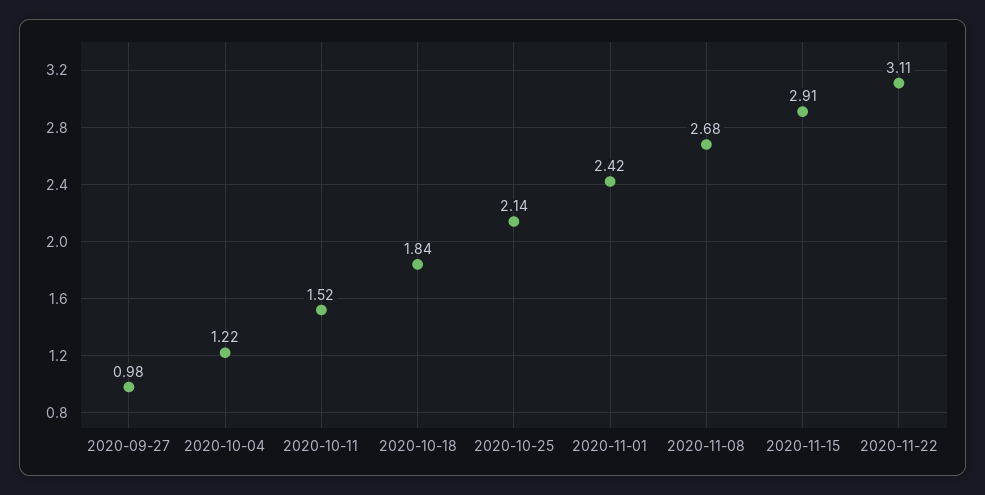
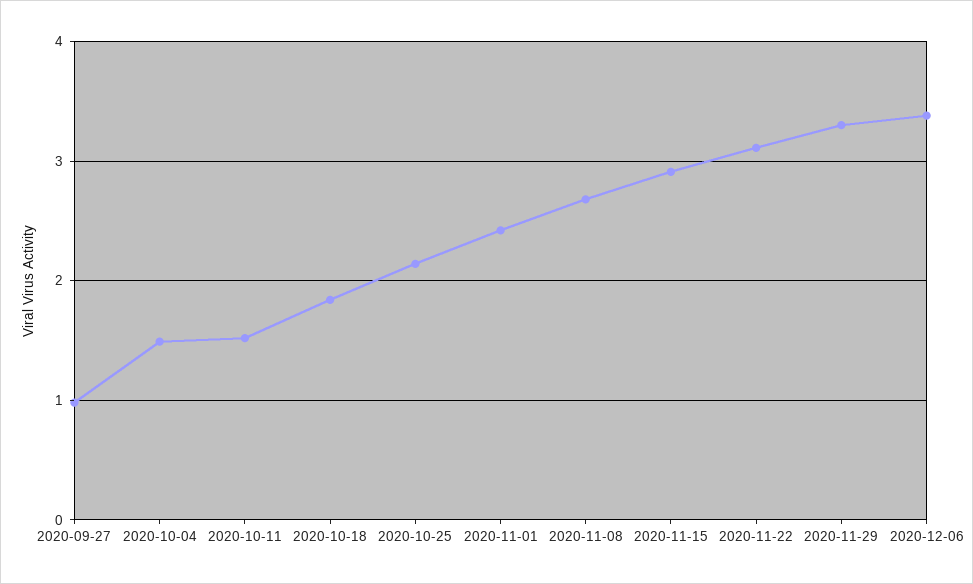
2020-10-04: 1.22 -> 1.5
2020-11-29: none -> 3.3
2020-12-06: none -> 3.4

